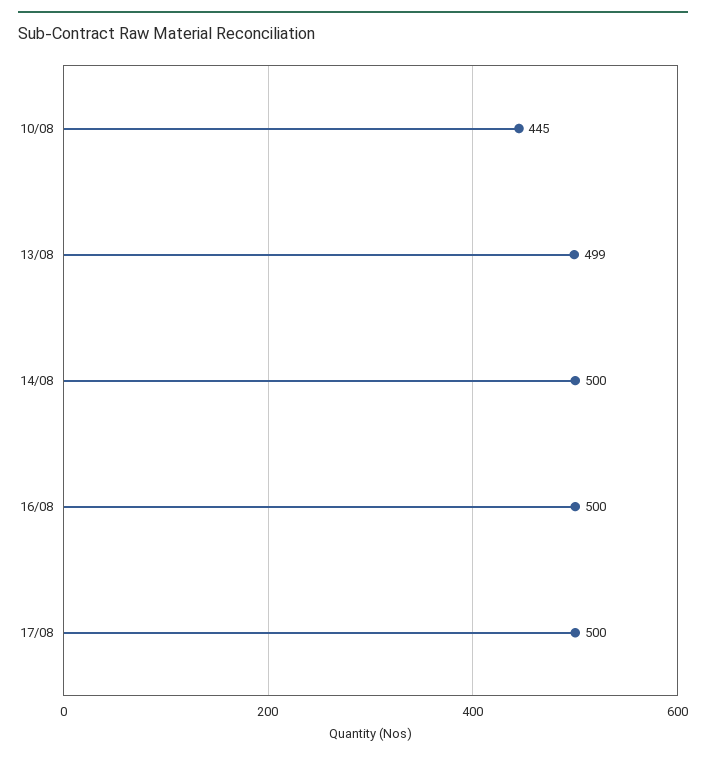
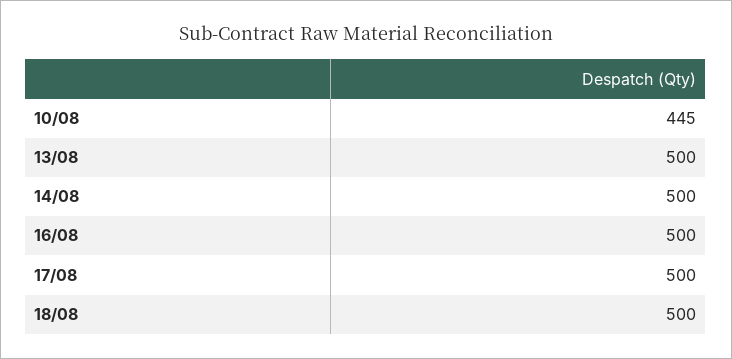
13/08: 499 -> 500
18/08: none -> 500

